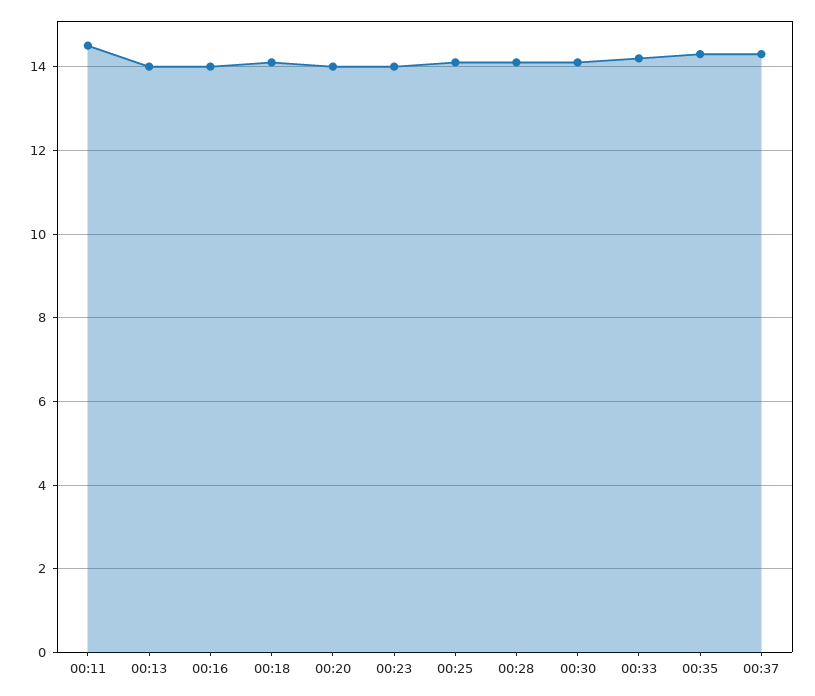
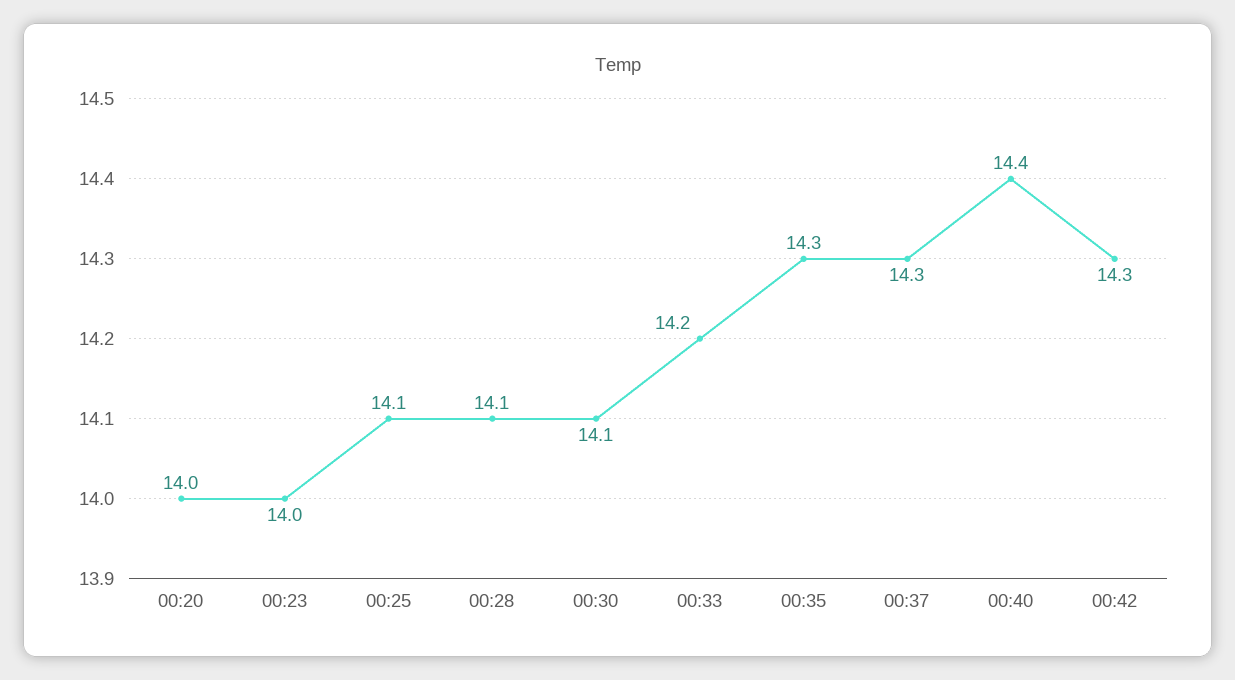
00:11: 14.5 -> none
00:13: 14 -> none
00:16: 14 -> none
00:18: 14 -> none
00:40: none -> 14.4
00:42: none -> 14.3

